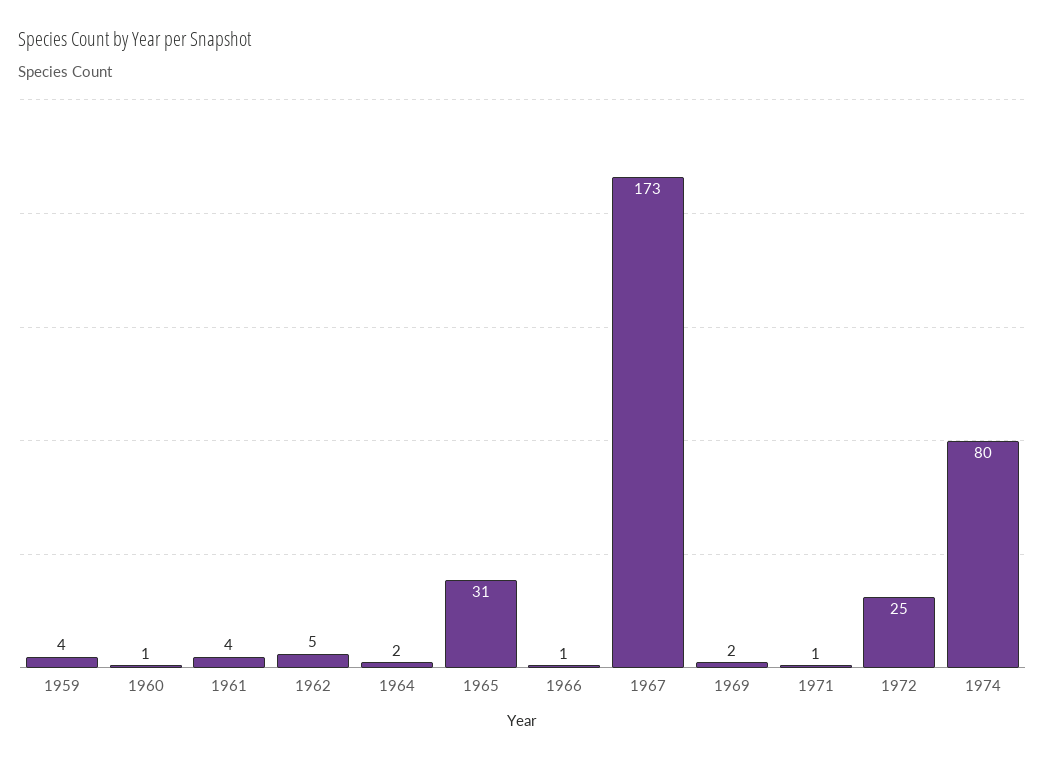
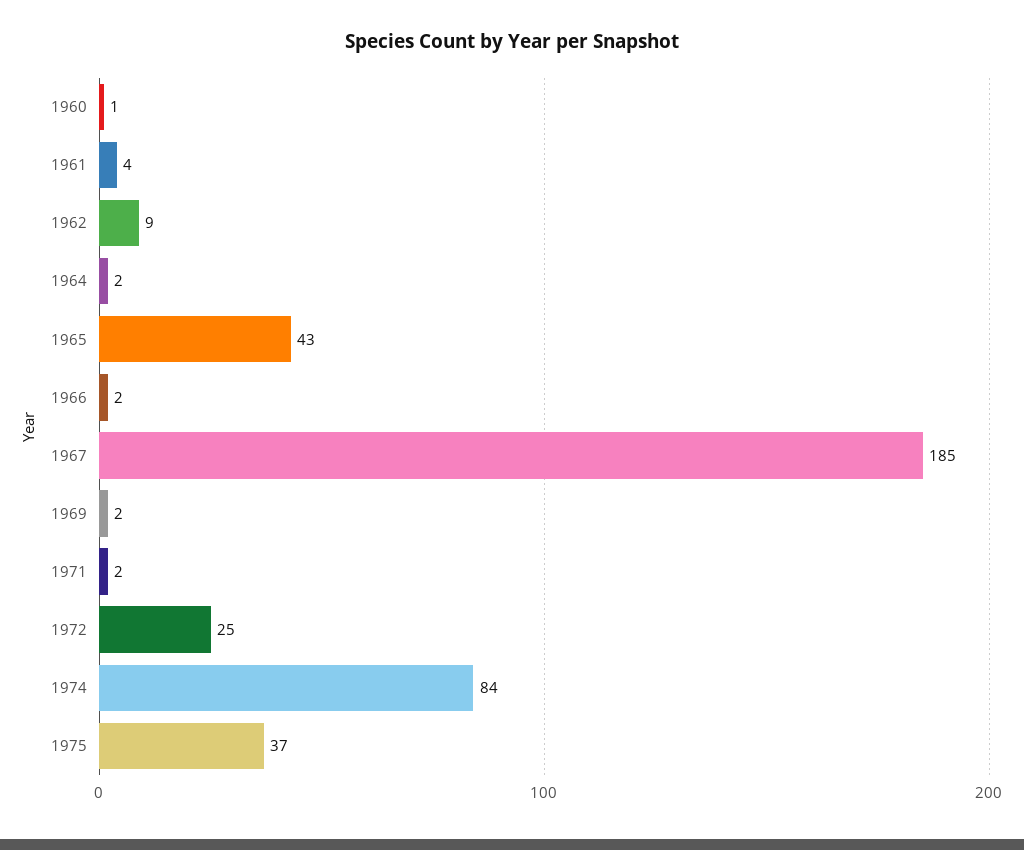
1959: 4 -> none
1962: 5 -> 9
1965: 31 -> 43
1966: 1 -> 2
1967: 173 -> 185
1971: 1 -> 2
1974: 80 -> 84
1975: none -> 37

